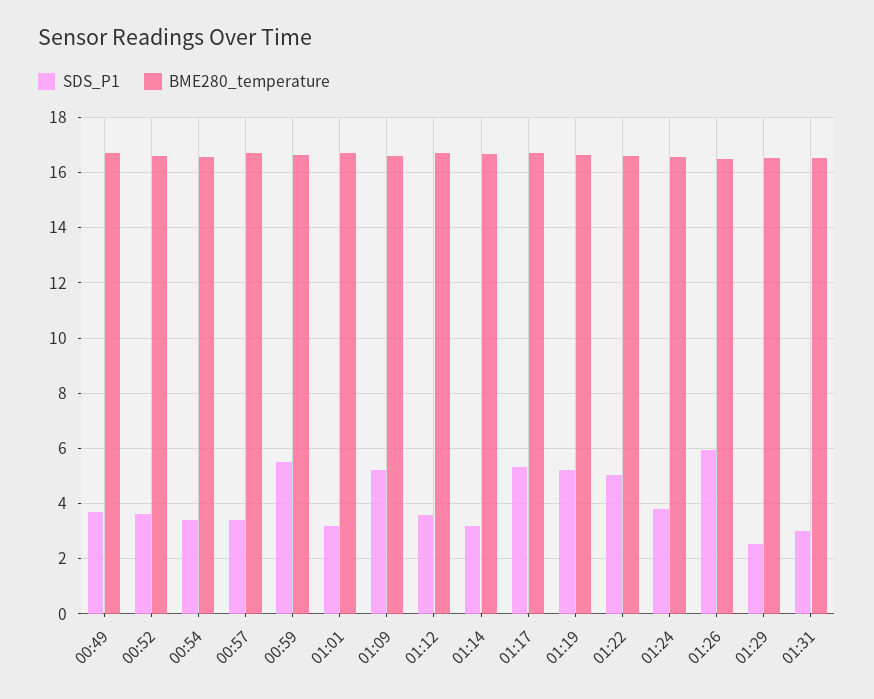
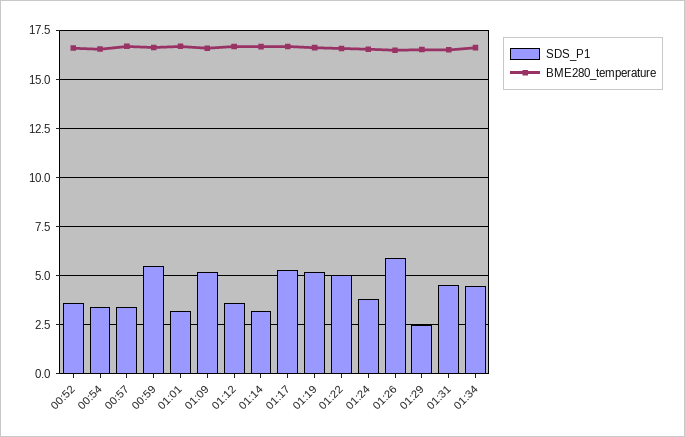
SDS_P1, 00:49: 3.75 -> none
BME280_temperature, 00:49: 16.75 -> none
SDS_P1, 01:31: 3 -> 4.5
SDS_P1, 01:34: none -> 4.5
BME280_temperature, 01:34: none -> 16.5

